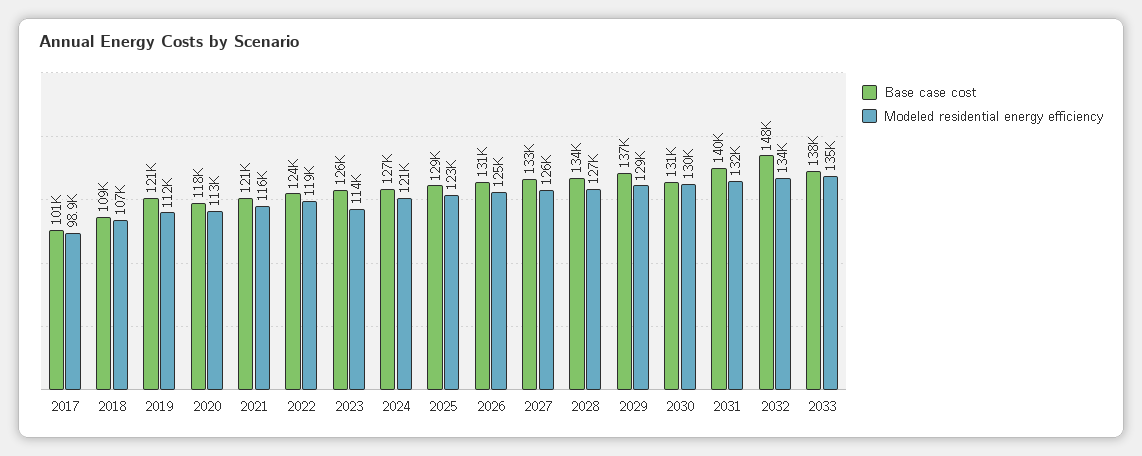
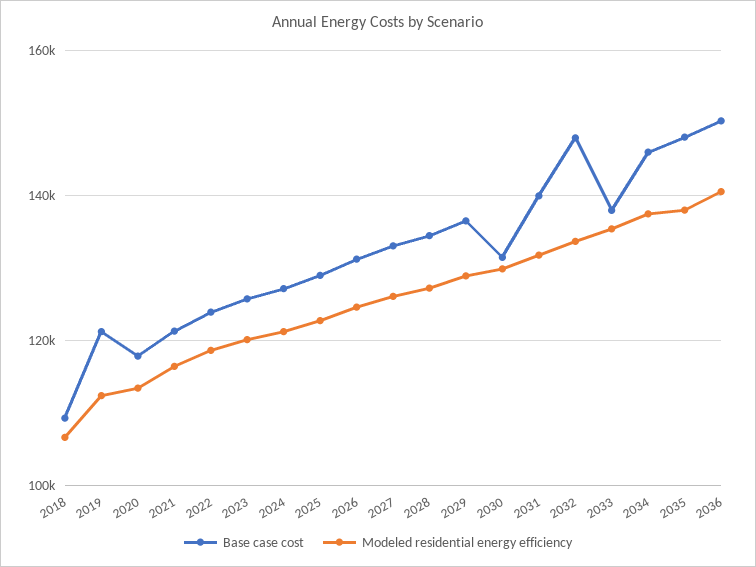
Base case cost, 2017: 101000 -> none
Modeled residential energy efficiency, 2017: 98900 -> none
Modeled residential energy efficiency, 2023: 114000 -> 120000
Base case cost, 2034: none -> 146000
Modeled residential energy efficiency, 2034: none -> 138000
Base case cost, 2035: none -> 148000
Modeled residential energy efficiency, 2035: none -> 138000
Base case cost, 2036: none -> 150000
Modeled residential energy efficiency, 2036: none -> 140000

